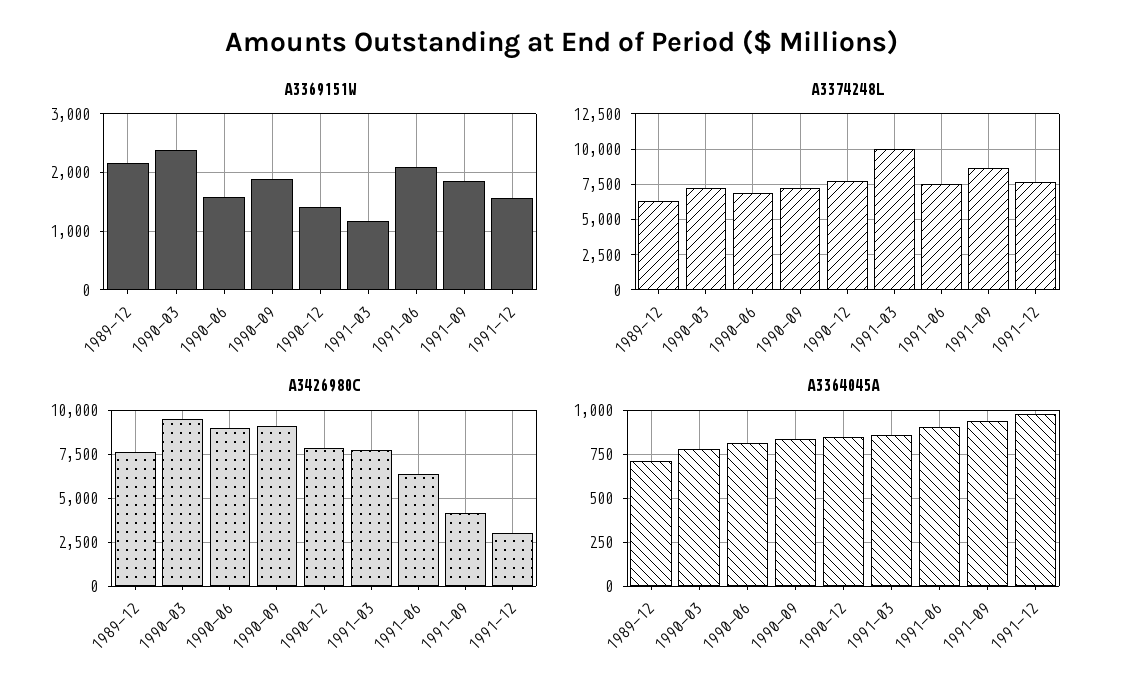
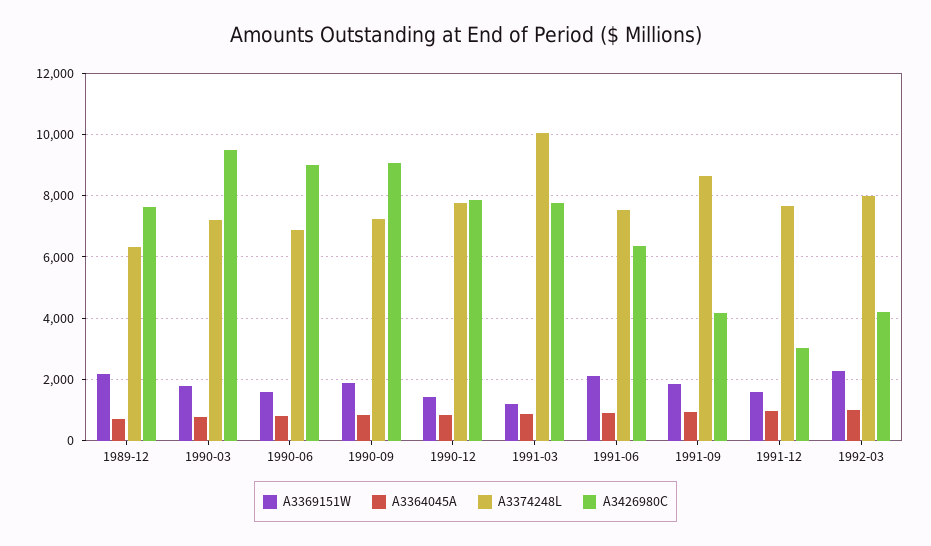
A3369151W, 1990-03: 2400 -> 1800
A3369151W, 1992-03: none -> 2200
A3364045A, 1992-03: none -> 1000
A3374248L, 1992-03: none -> 8000
A3426980C, 1992-03: none -> 4200

